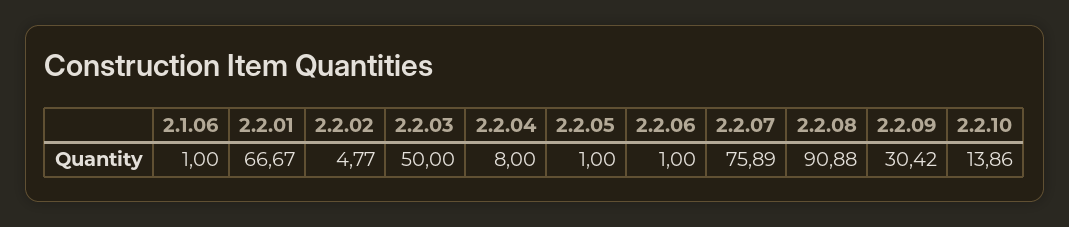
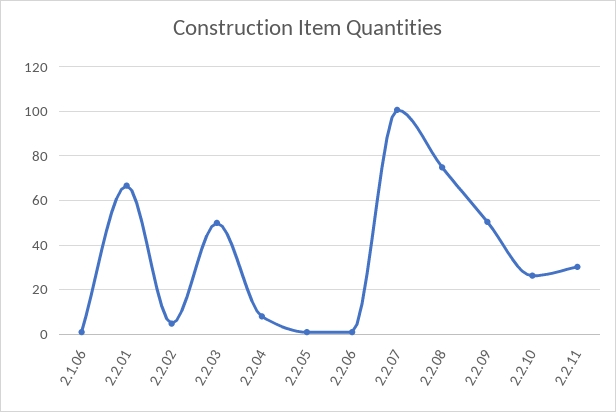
2.2.07: 75.89 -> 100
2.2.08: 90.88 -> 75
2.2.09: 30.42 -> 50
2.2.10: 13.86 -> 25
2.2.11: none -> 30

